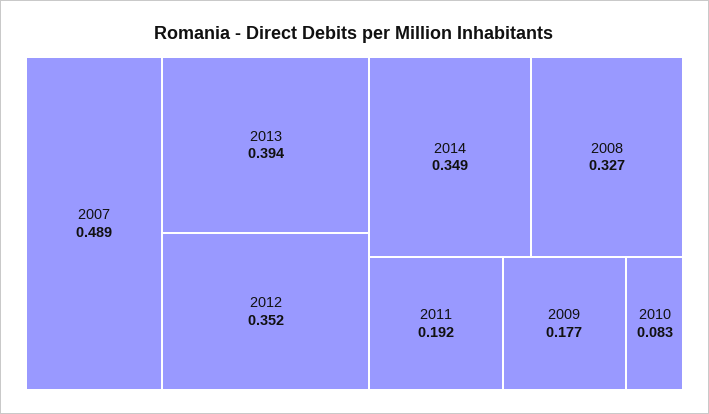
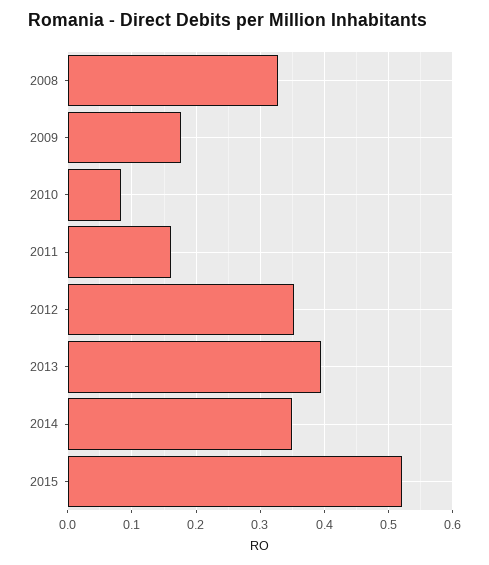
2007: 0.489 -> none
2011: 0.192 -> 0.16
2015: none -> 0.52

